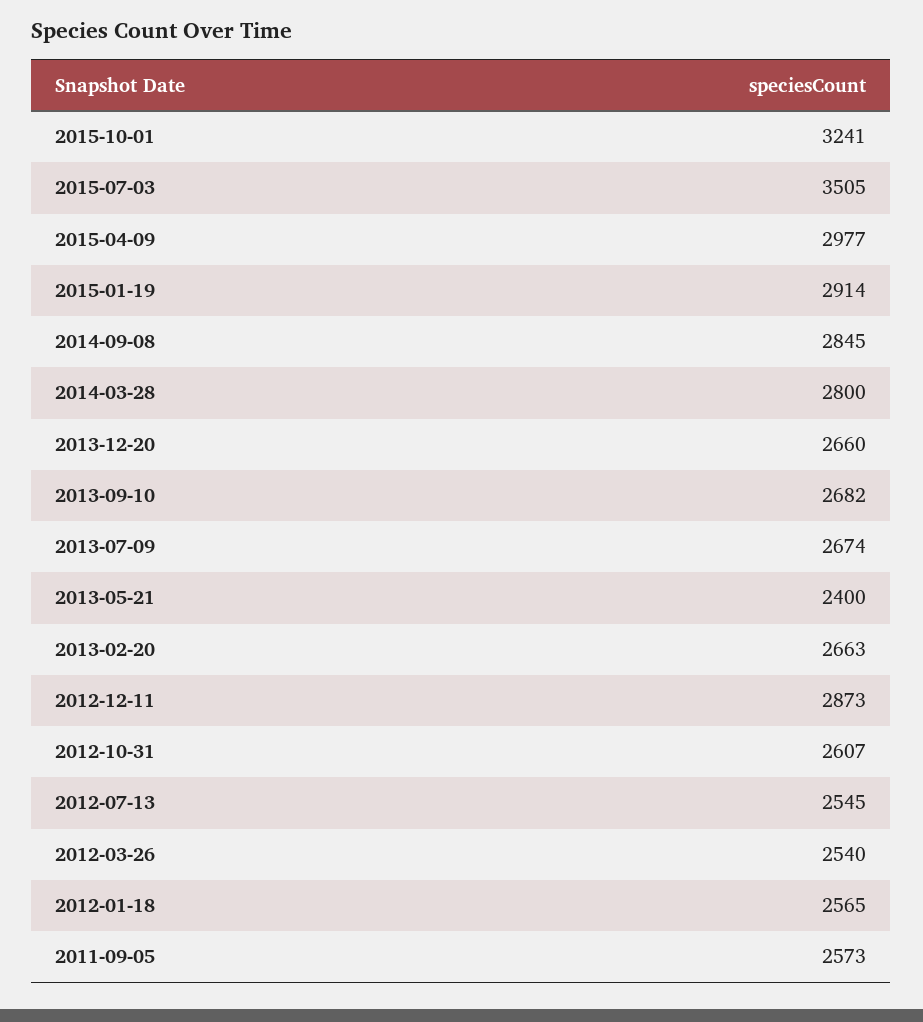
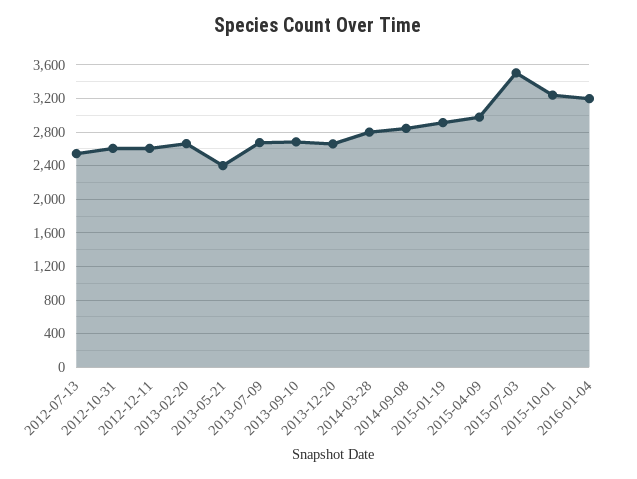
2012-12-11: 2873 -> 2600
2012-03-26: 2540 -> none
2012-01-18: 2565 -> none
2011-09-05: 2573 -> none
2016-01-04: none -> 3200

